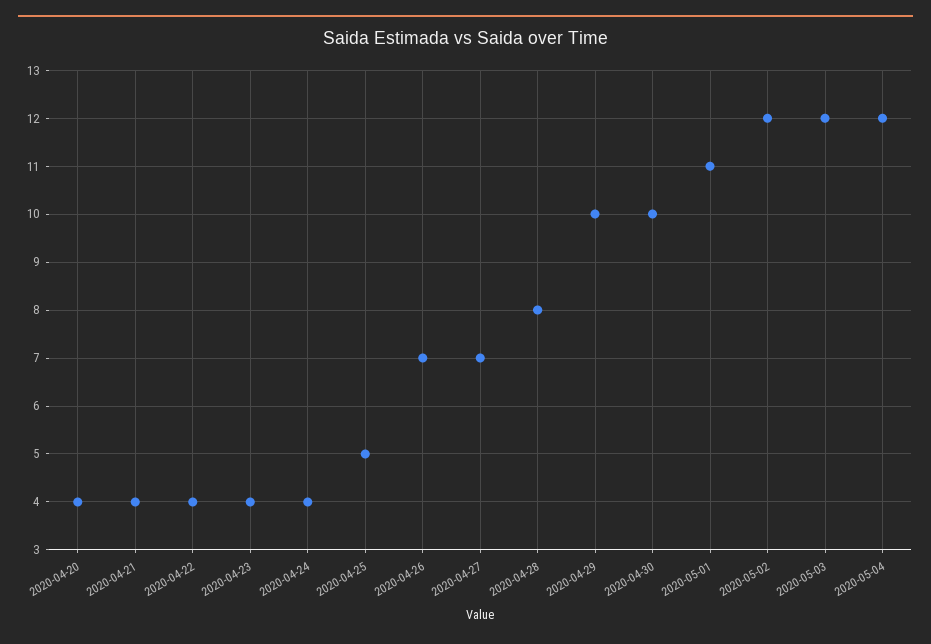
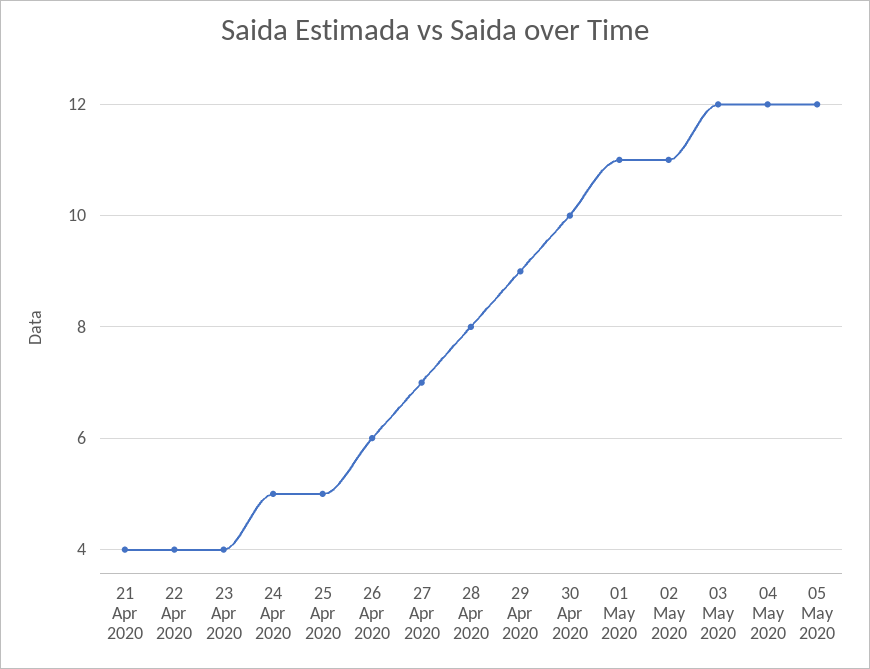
2020-04-20: 4 -> none
2020-04-24: 4 -> 5
2020-04-26: 7 -> 6
2020-04-29: 10 -> 9
2020-05-02: 12 -> 11
05 May 2020: none -> 12

